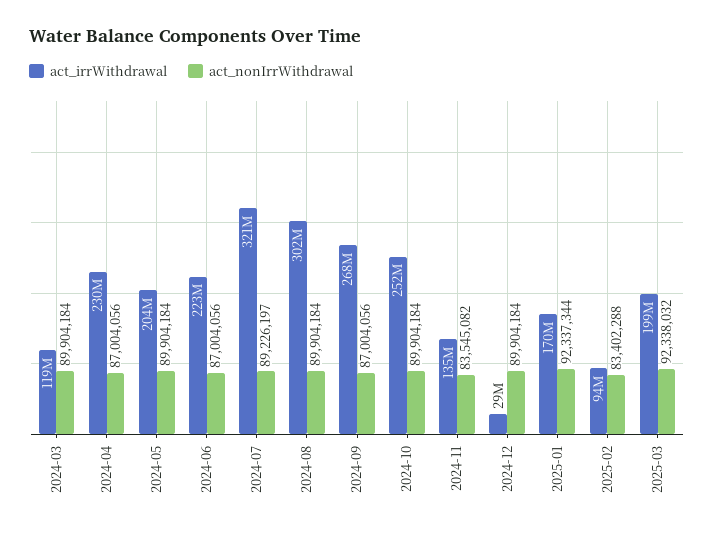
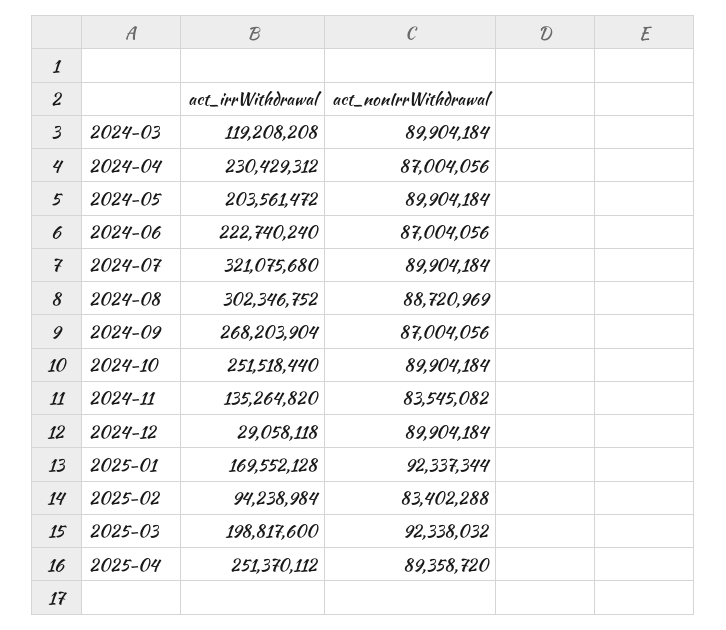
act_nonIrrWithdrawal, 2024-07: 89226197 -> 89904184
act_nonIrrWithdrawal, 2024-08: 89904184 -> 88720969
act_irrWithdrawal, 2025-04: none -> 251370112
act_nonIrrWithdrawal, 2025-04: none -> 89358720

